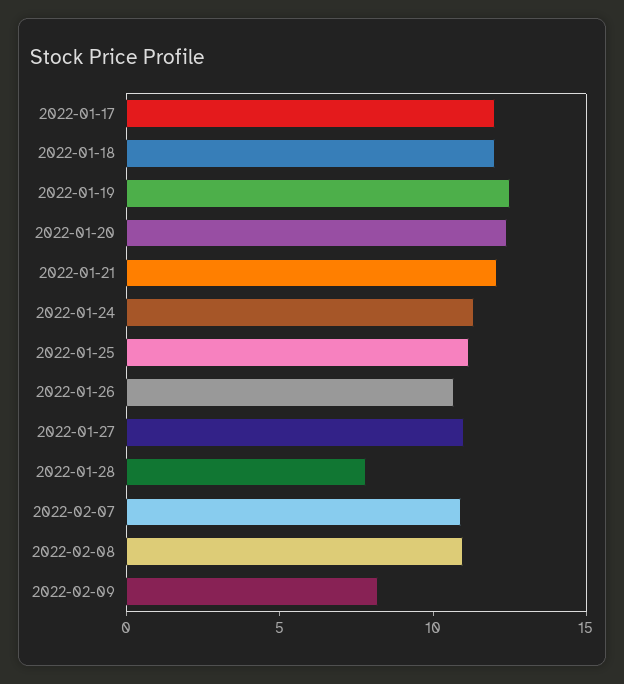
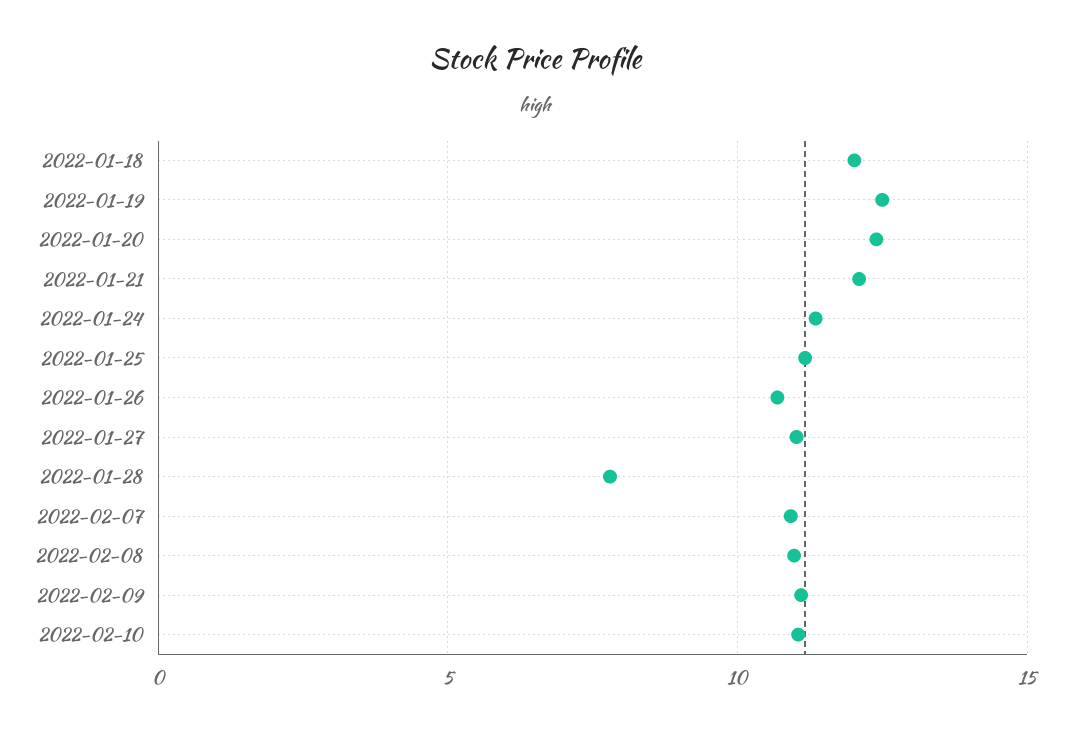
2022-01-17: 12 -> none
2022-02-09: 8 -> 11
2022-02-10: none -> 11

